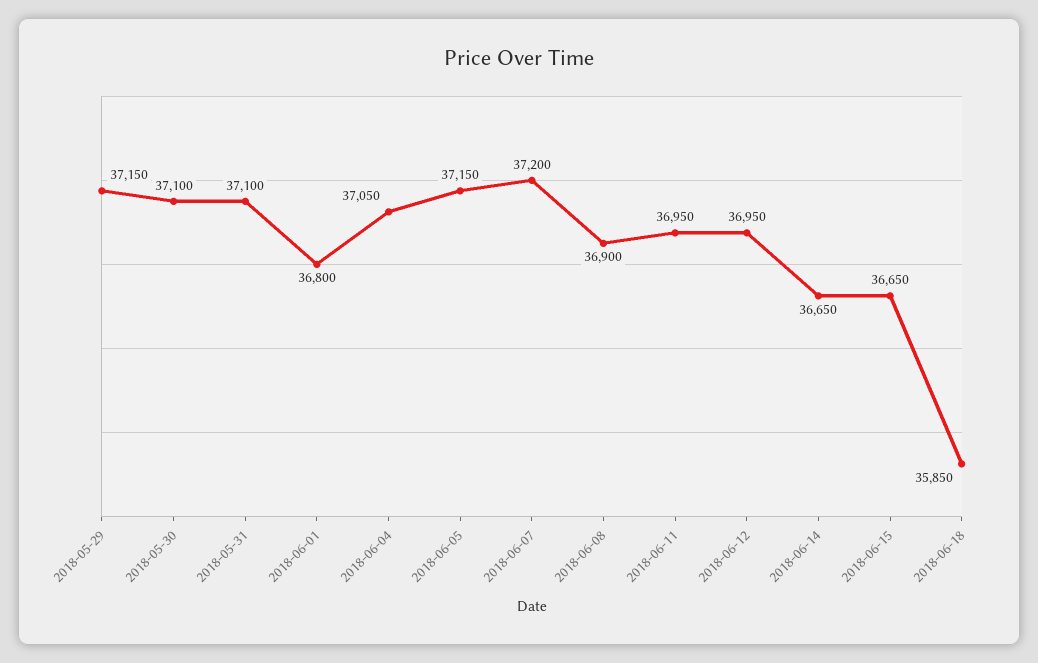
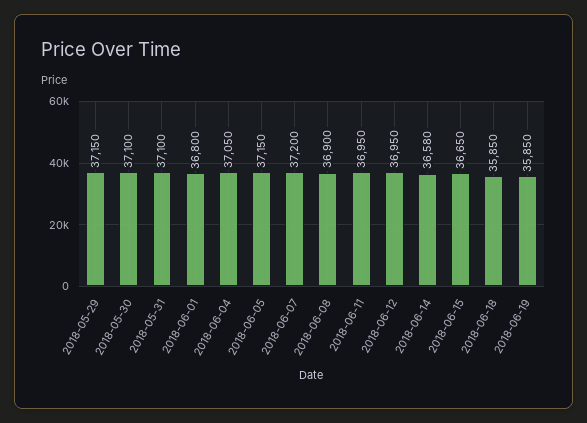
2018-06-14: 36650 -> 36580
2018-06-19: none -> 35850

